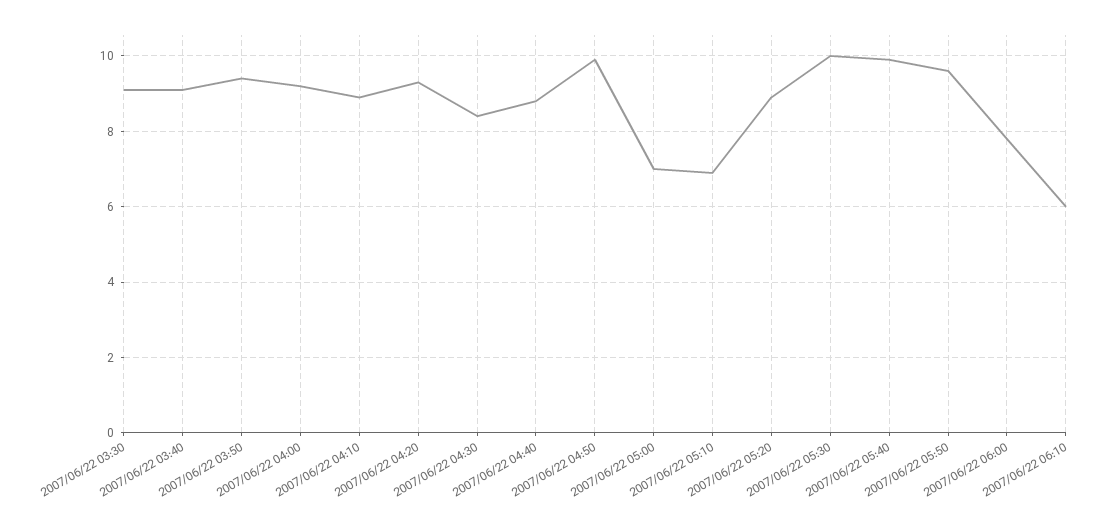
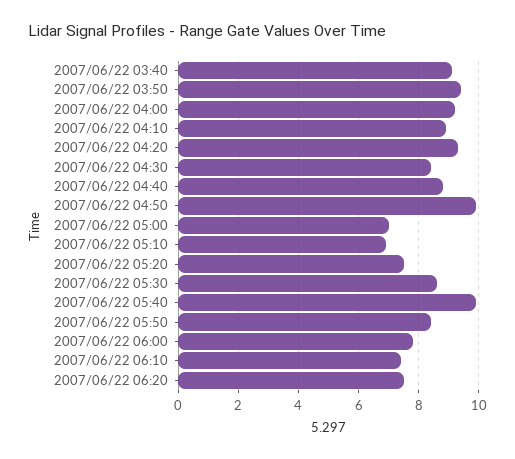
2007/06/22 03:30: 9 -> none
2007/06/22 05:20: 9 -> 7.5
2007/06/22 05:30: 10 -> 8.5
2007/06/22 05:50: 9.5 -> 8.5
2007/06/22 06:10: 6 -> 7.5
2007/06/22 06:20: none -> 7.5

